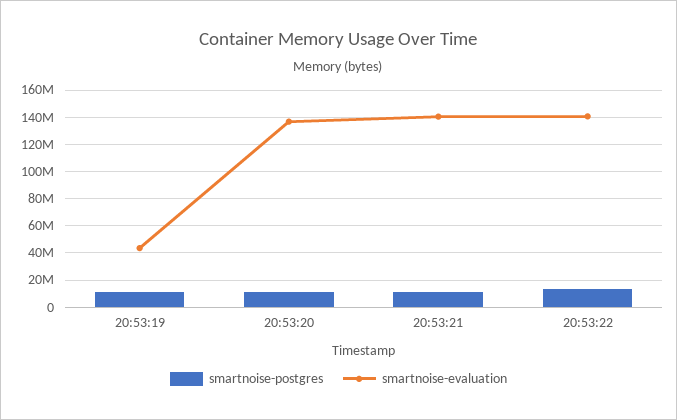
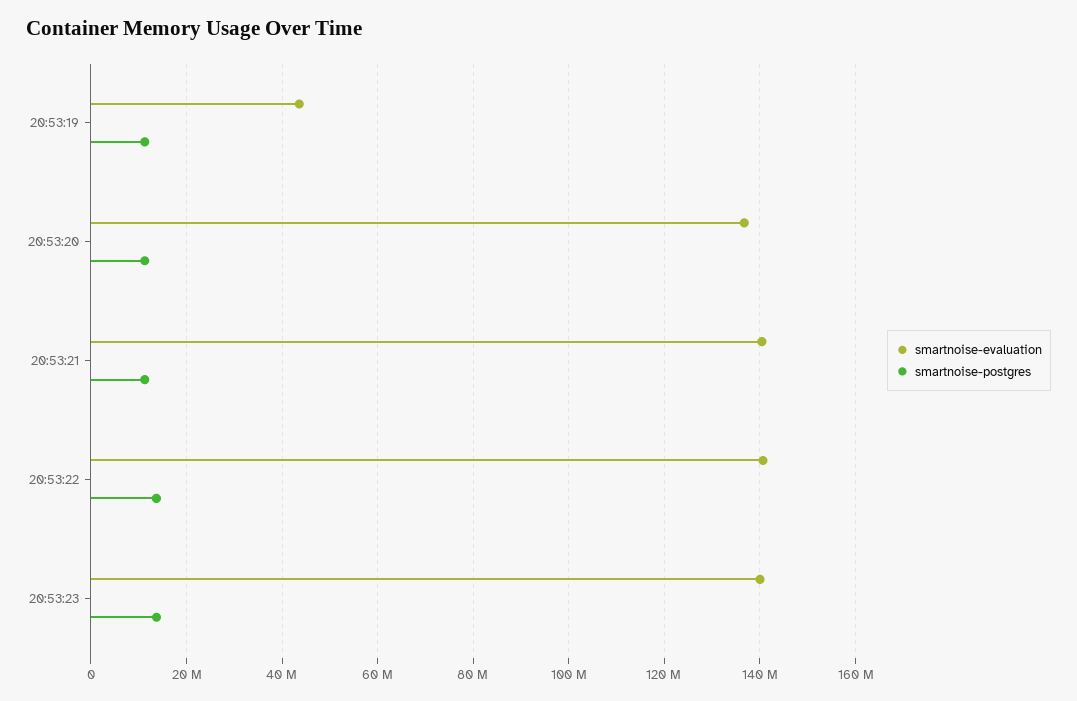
smartnoise-evaluation, 20:53:23: none -> 140000000
smartnoise-postgres, 20:53:23: none -> 14000000

